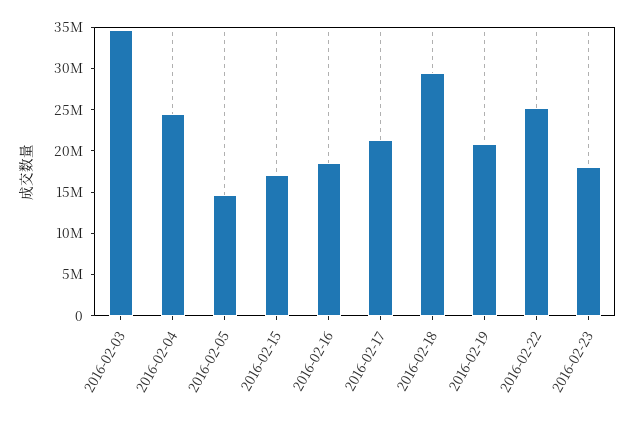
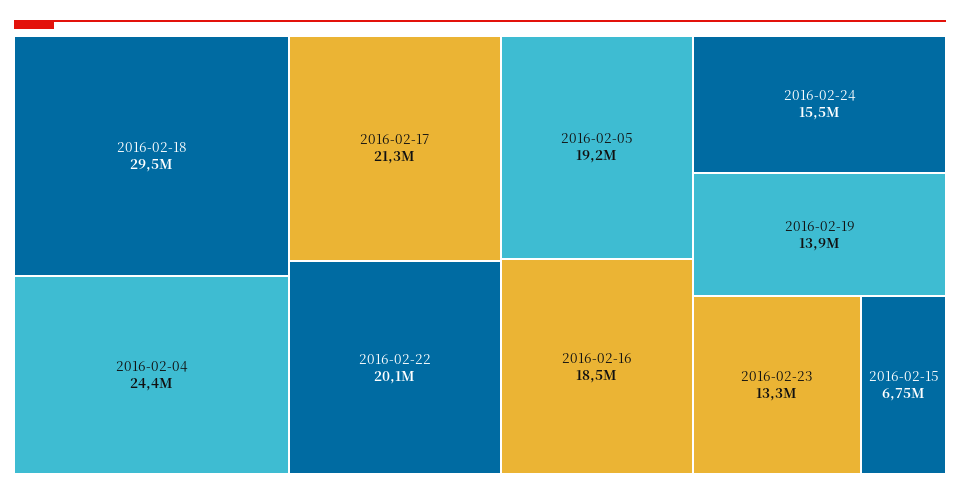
2016-02-03: 35000000 -> none
2016-02-05: 15000000 -> 19200000
2016-02-15: 17000000 -> 6750000
2016-02-19: 21000000 -> 13900000
2016-02-22: 25000000 -> 20100000
2016-02-23: 18000000 -> 13300000
2016-02-24: none -> 15500000

